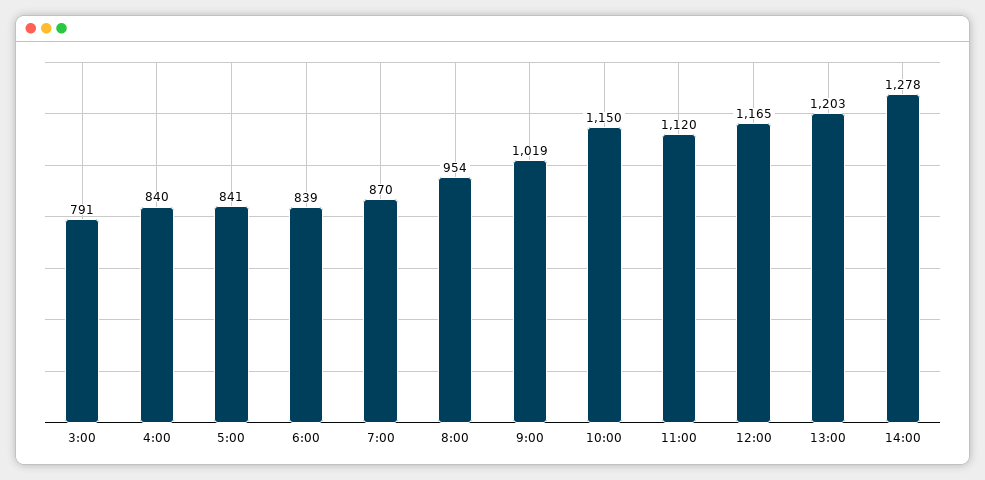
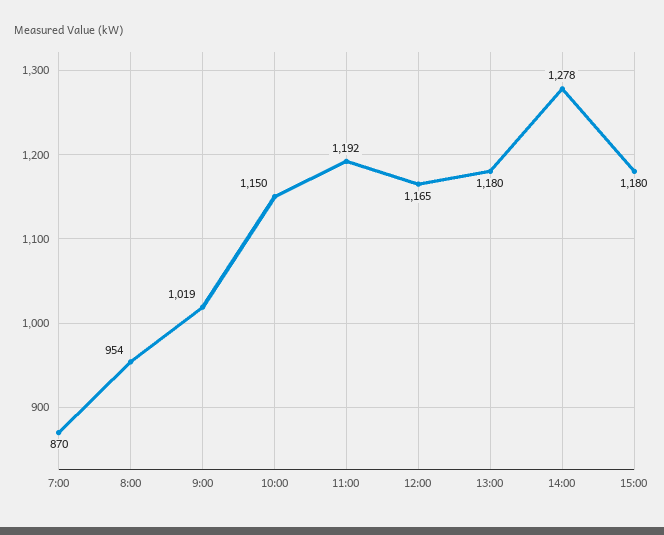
3:00: 791 -> none
4:00: 840 -> none
5:00: 841 -> none
6:00: 839 -> none
11:00: 1120 -> 1192
13:00: 1203 -> 1180
15:00: none -> 1180

